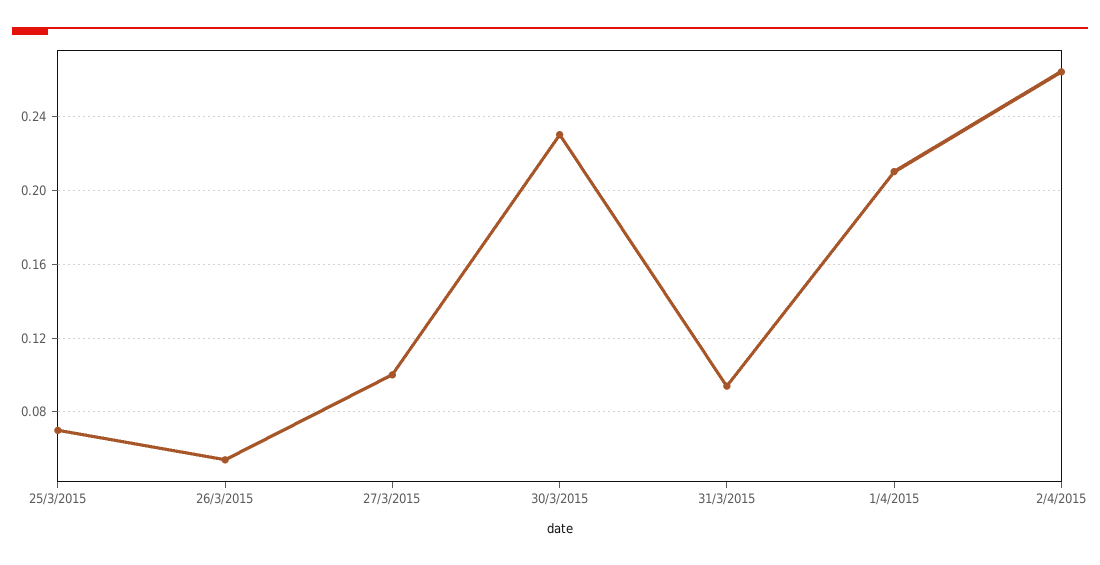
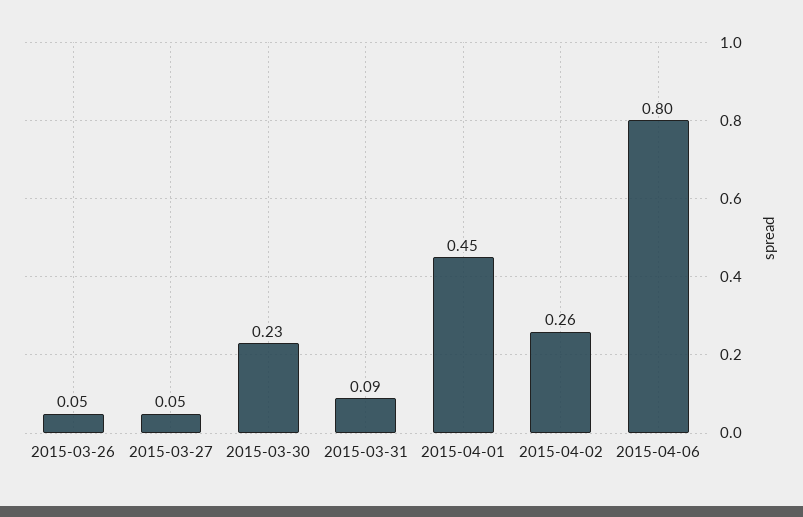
25/3/2015: 0.07 -> none
27/3/2015: 0.1 -> 0.05
1/4/2015: 0.21 -> 0.45
2015-04-06: none -> 0.8

